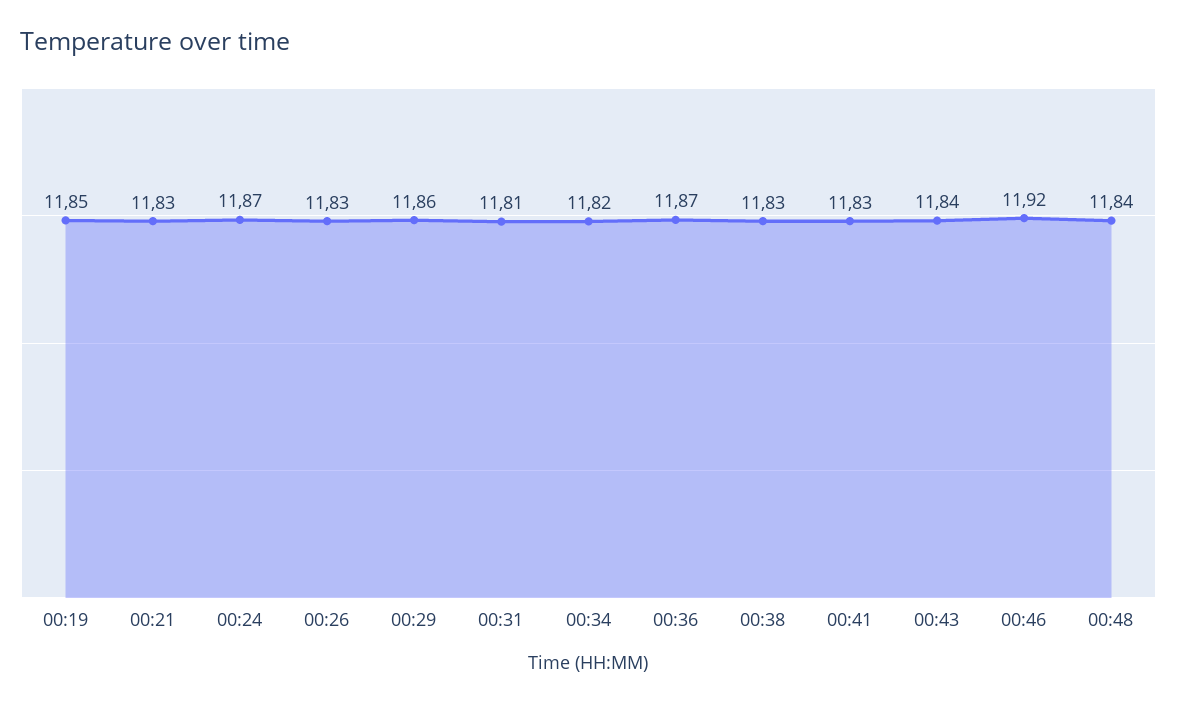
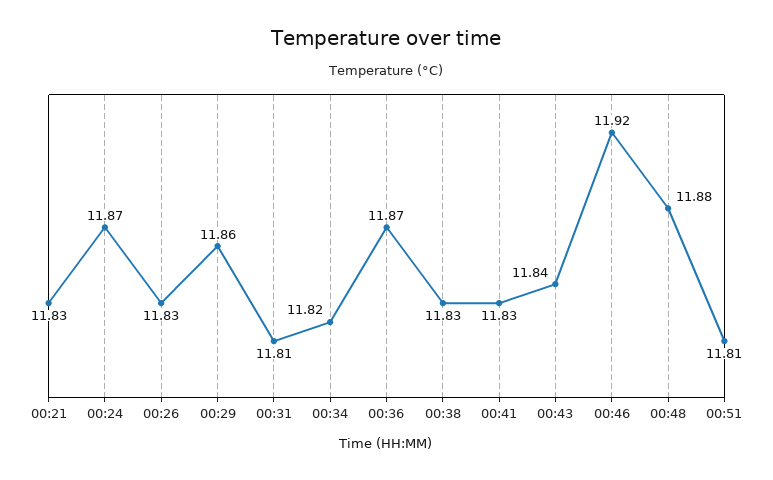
00:19: 11.85 -> none
00:48: 11.84 -> 11.88
00:51: none -> 11.81

